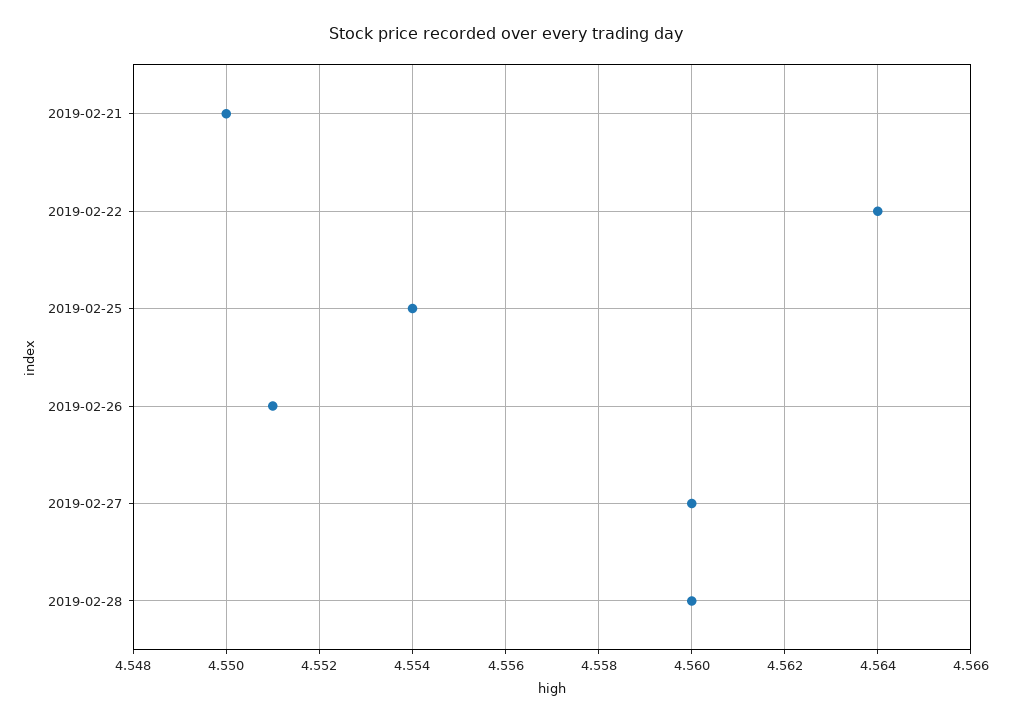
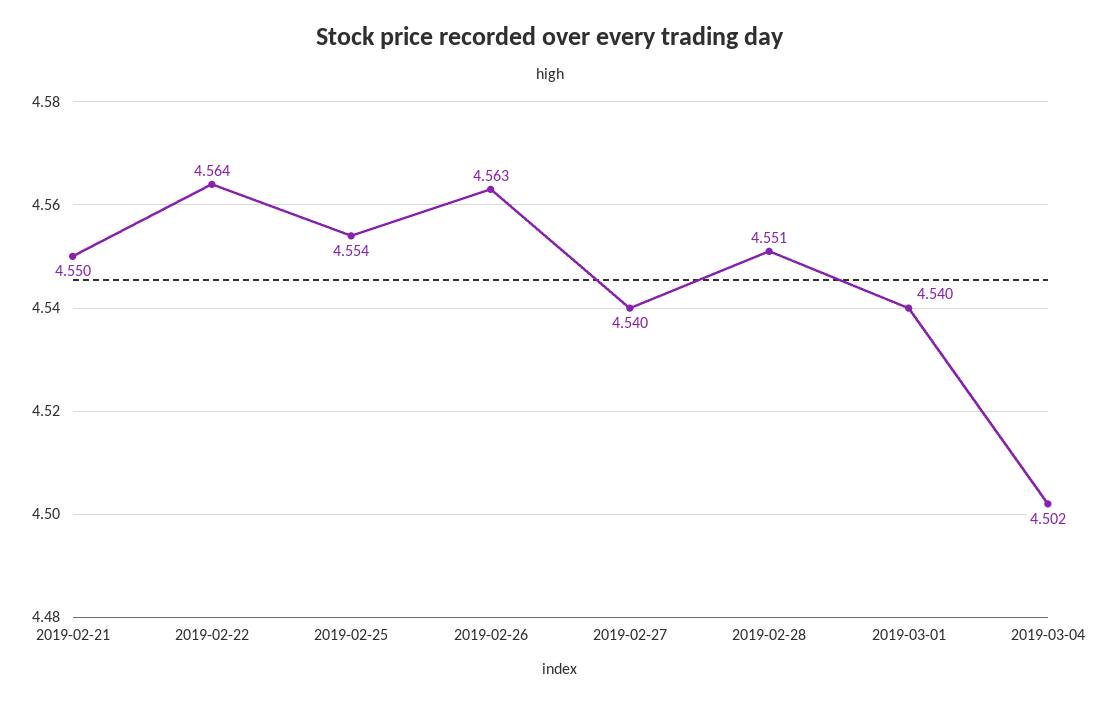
2019-02-26: 4.551 -> 4.563
2019-02-27: 4.56 -> 4.54
2019-02-28: 4.56 -> 4.551
2019-03-01: none -> 4.54
2019-03-04: none -> 4.502

